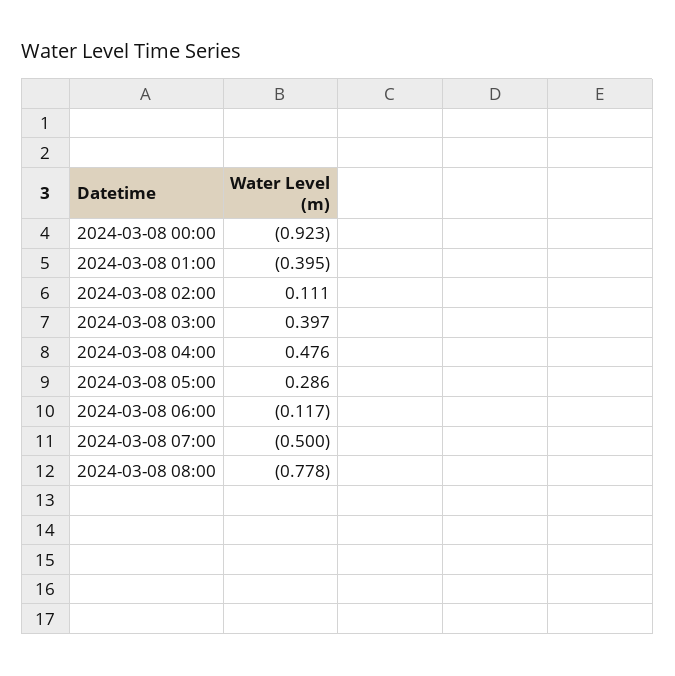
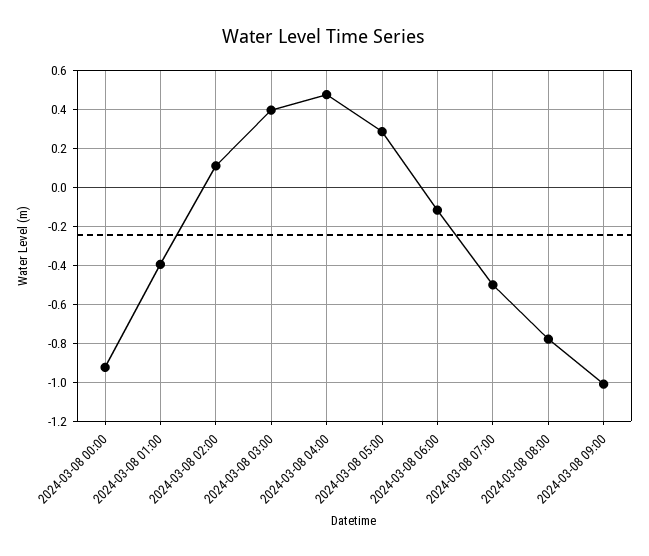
2024-03-08 09:00: none -> -1

